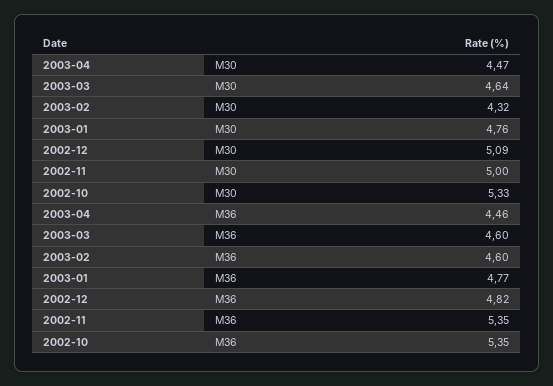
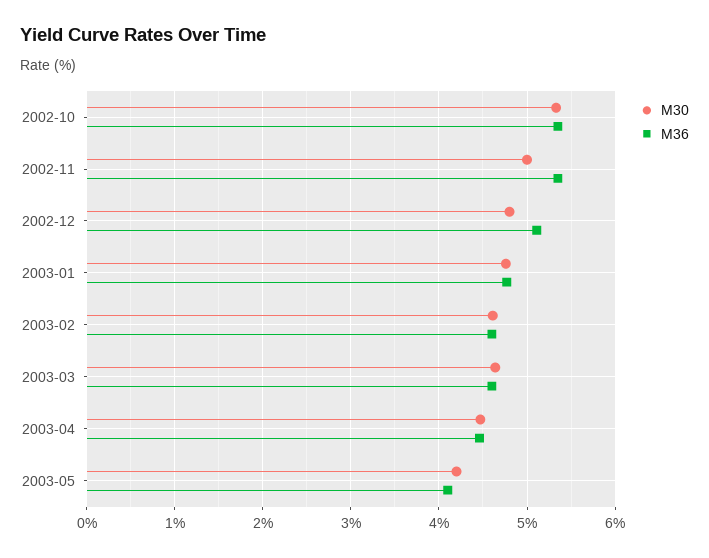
M30, 2003-02: 4.32 -> 4.6
M30, 2002-12: 5.09 -> 4.8
M36, 2002-12: 4.82 -> 5.1
M30, 2003-05: none -> 4.2
M36, 2003-05: none -> 4.1

